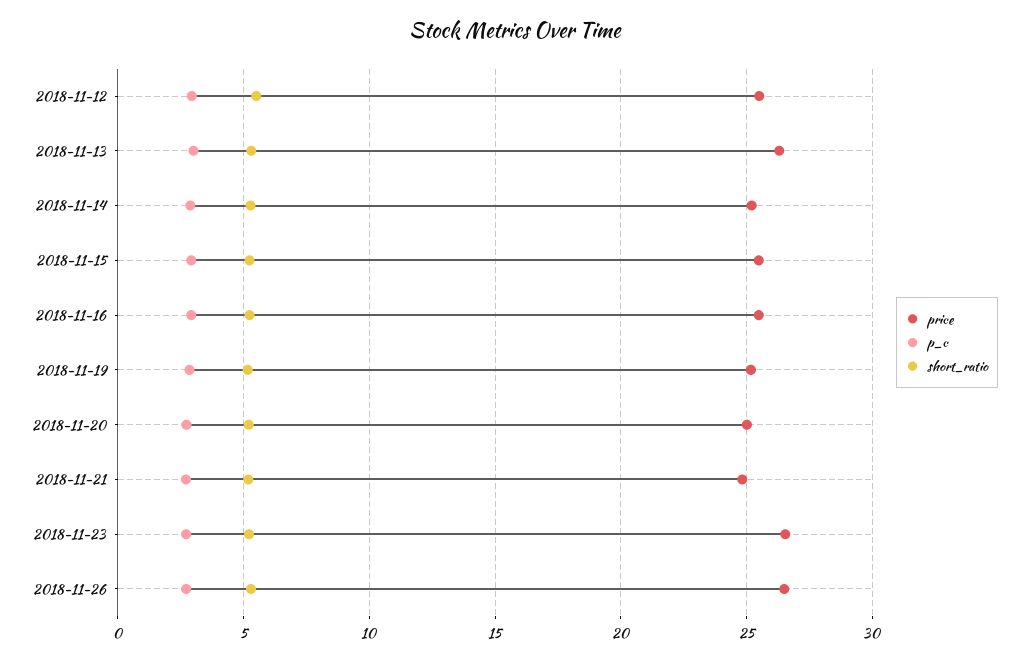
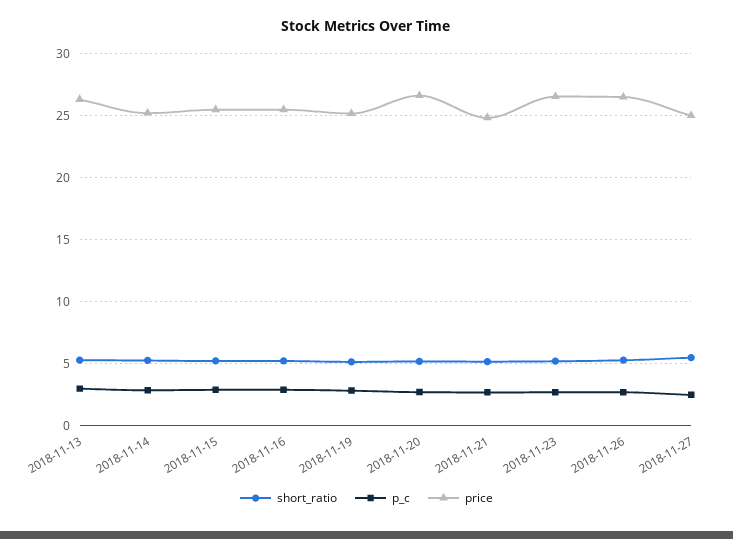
price, 2018-11-12: 25.5 -> none
p_c, 2018-11-12: 3 -> none
short_ratio, 2018-11-12: 5.5 -> none
price, 2018-11-20: 25 -> 26.5
short_ratio, 2018-11-27: none -> 5.5
p_c, 2018-11-27: none -> 2.5
price, 2018-11-27: none -> 25

